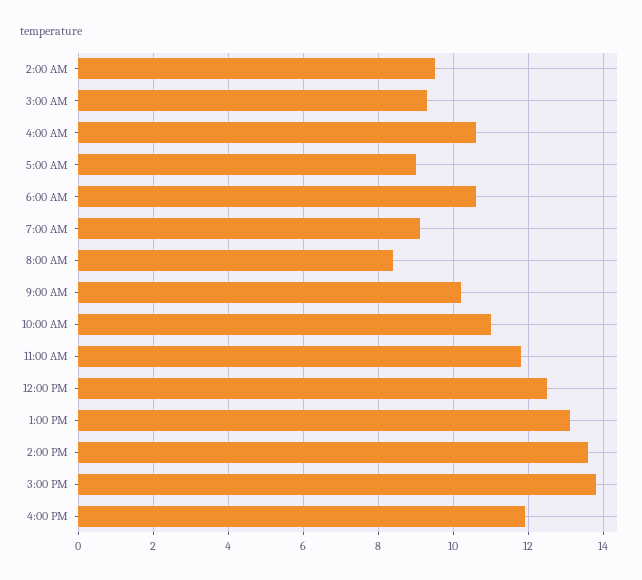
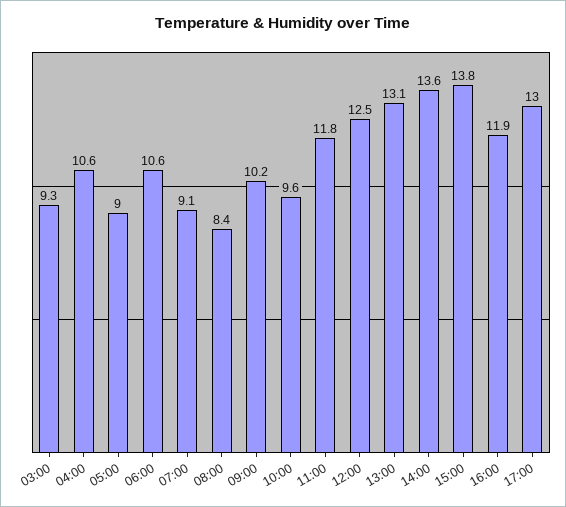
2:00 AM: 9.5 -> none
10:00 AM: 11 -> 9.6
17:00: none -> 13

